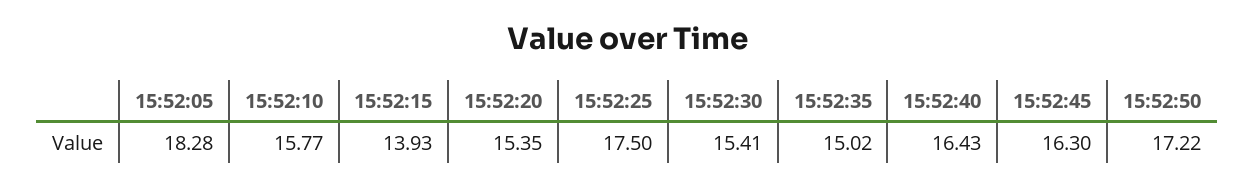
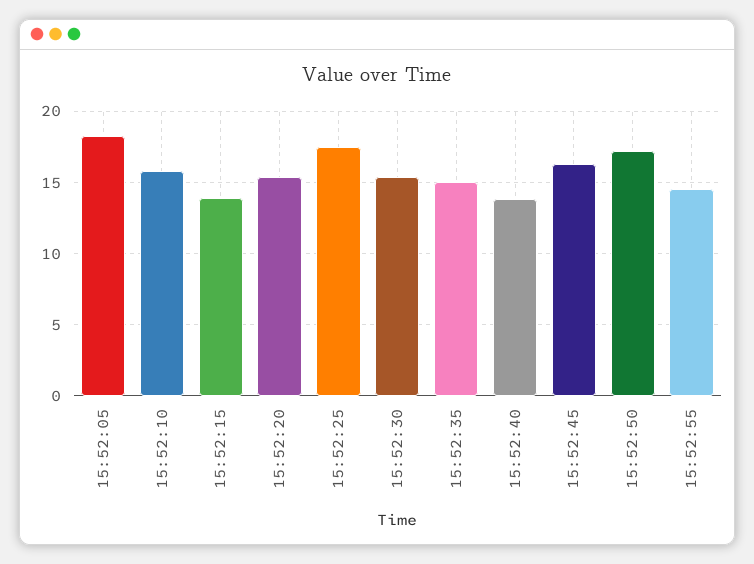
15:52:40: 16.43 -> 14
15:52:55: none -> 14.5

